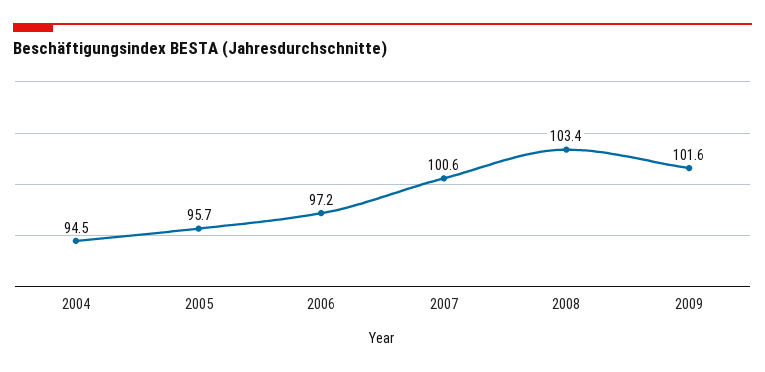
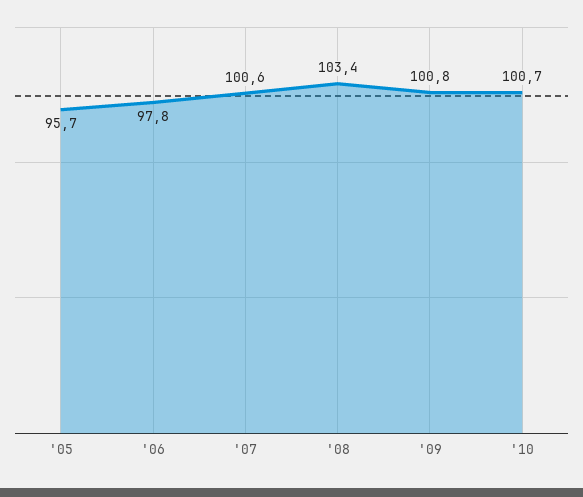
2004: 94.5 -> none
2006: 97.2 -> 97.8
2009: 101.6 -> 100.8
'10: none -> 100.7

